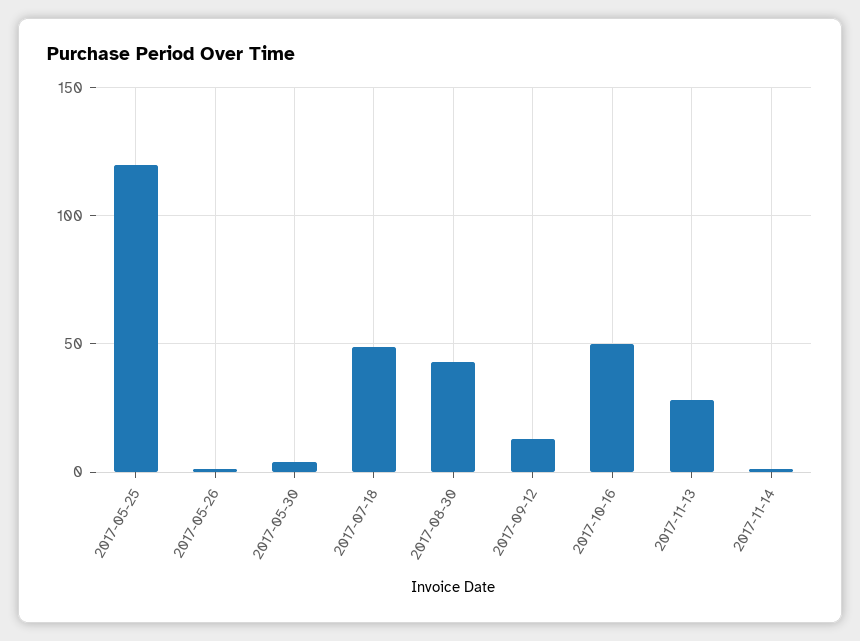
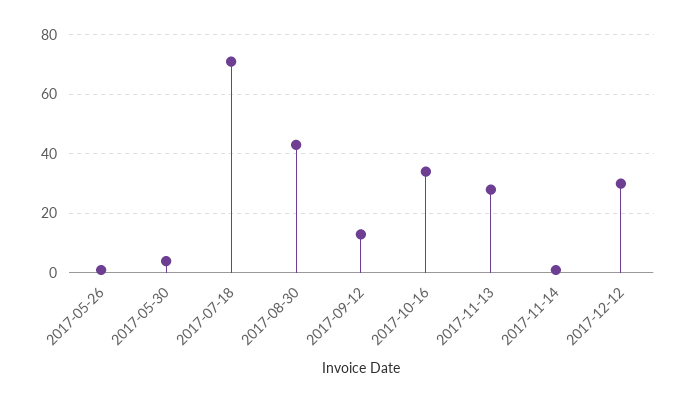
2017-05-25: 120 -> none
2017-07-18: 50 -> 70
2017-10-16: 50 -> 35
2017-12-12: none -> 30

